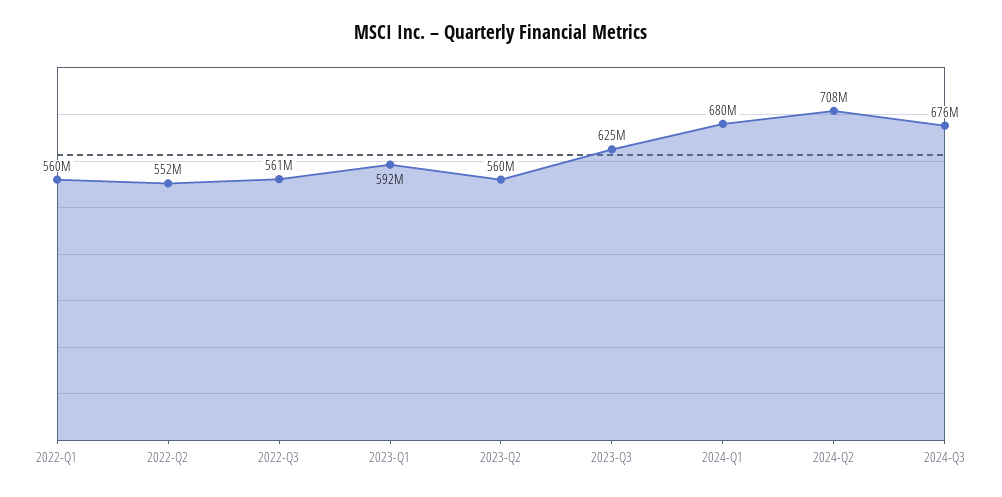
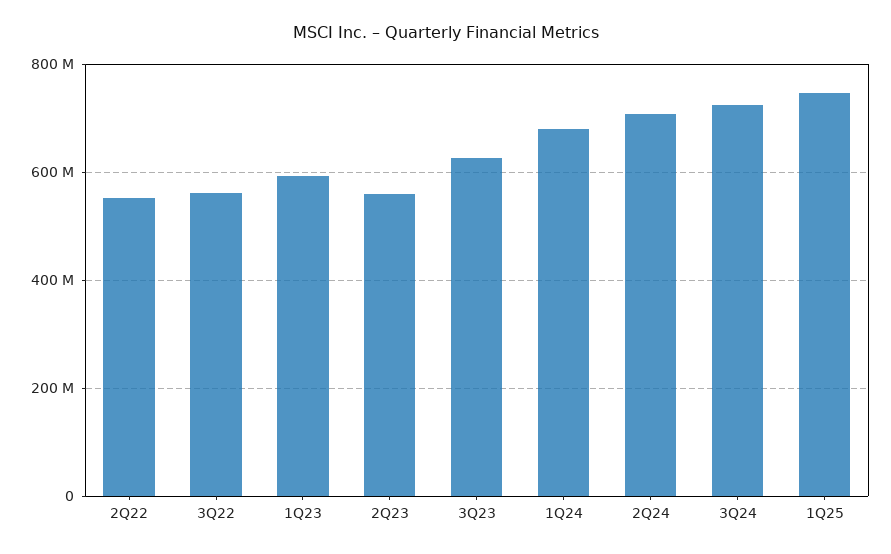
2022-Q1: 560000000 -> none
2024-Q3: 676000000 -> 720000000
1Q25: none -> 740000000

